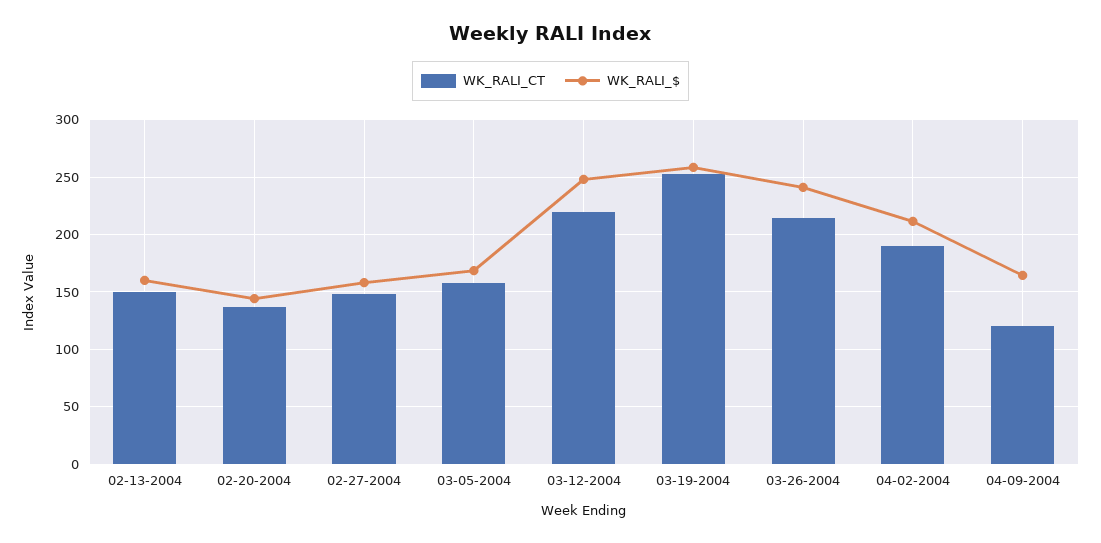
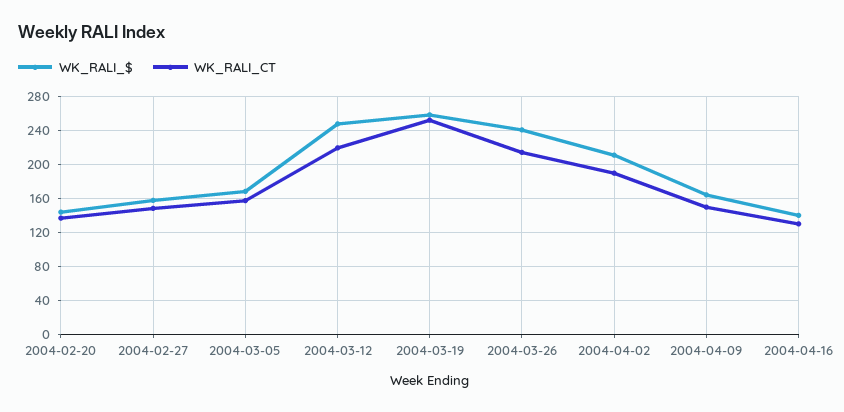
WK_RALI_CT, 02-13-2004: 150 -> none
WK_RALI_$, 02-13-2004: 160 -> none
WK_RALI_CT, 04-09-2004: 120 -> 150
WK_RALI_$, 2004-04-16: none -> 140
WK_RALI_CT, 2004-04-16: none -> 130

